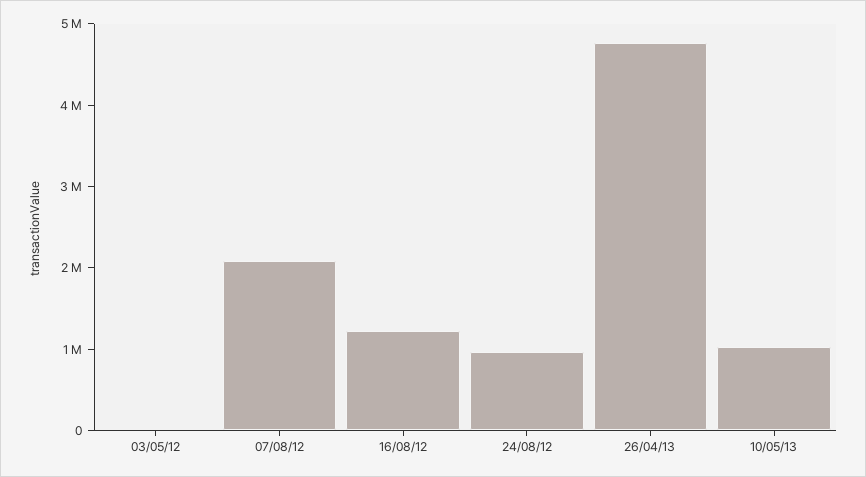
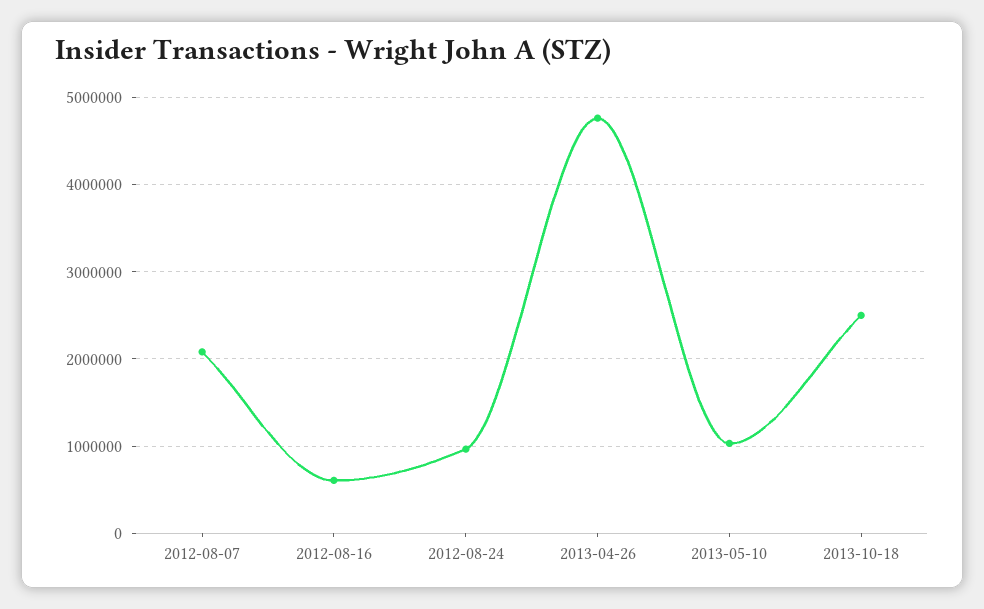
03/05/12: 0 -> none
16/08/12: 1200000 -> 600000
2013-10-18: none -> 2500000

